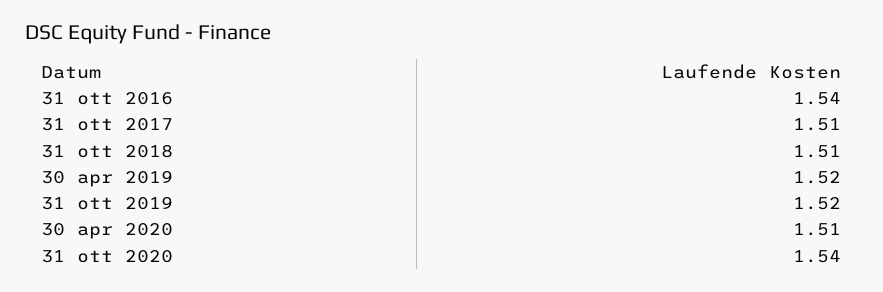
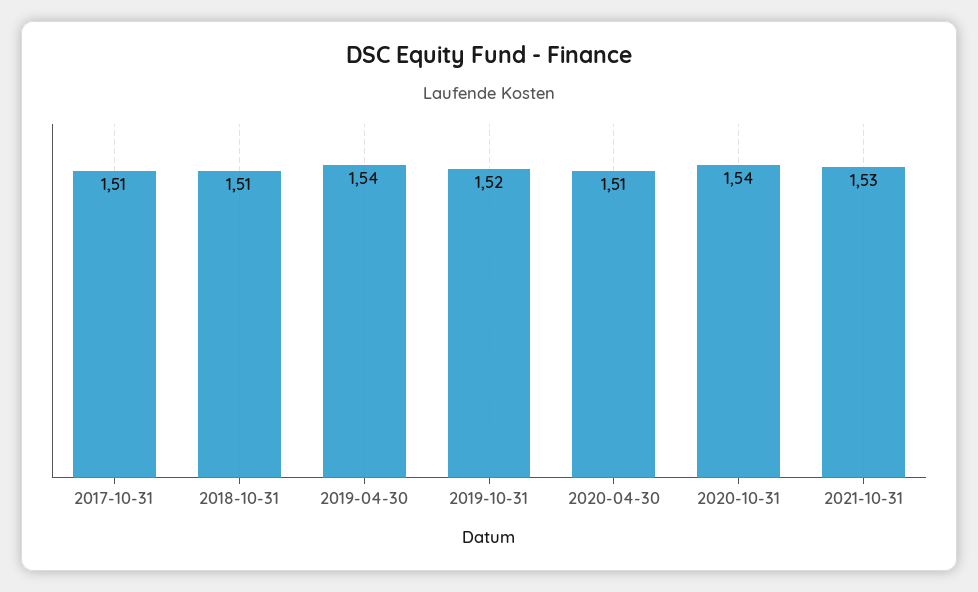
31 ott 2016: 1.54 -> none
30 apr 2019: 1.52 -> 1.54
2021-10-31: none -> 1.53

